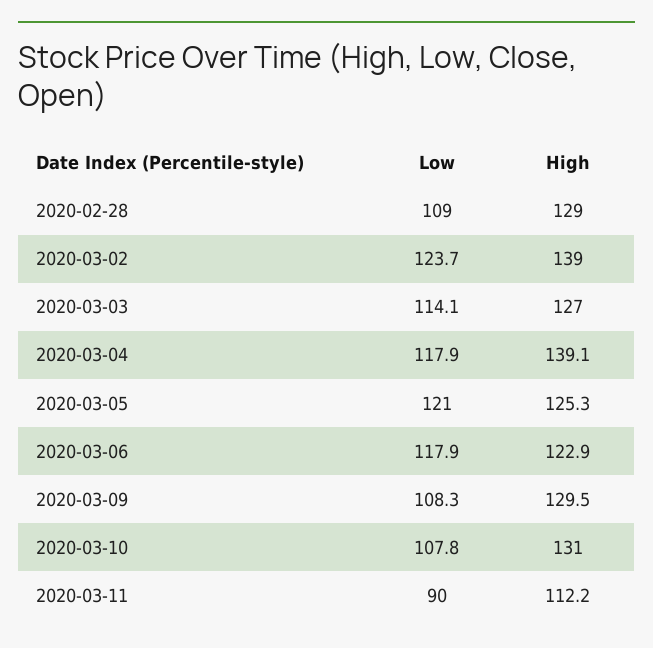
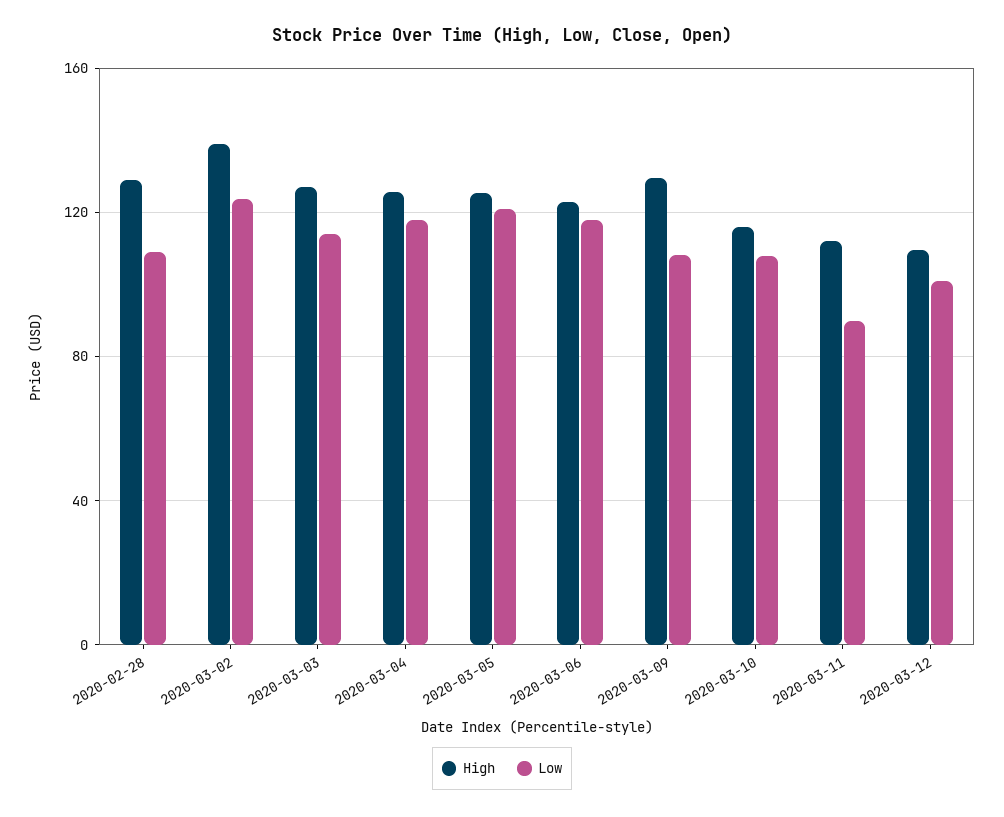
High, 2020-03-04: 139.1 -> 125
High, 2020-03-10: 131 -> 115
High, 2020-03-12: none -> 110
Low, 2020-03-12: none -> 100

